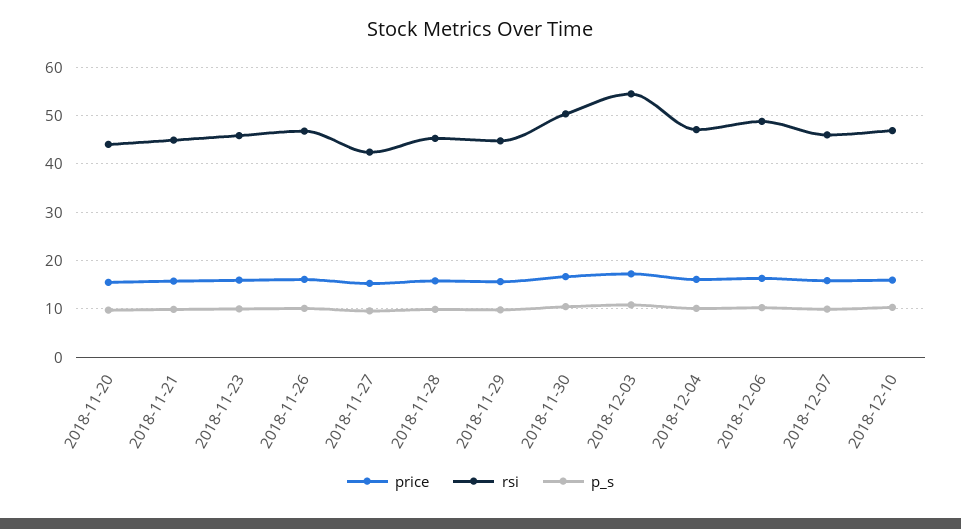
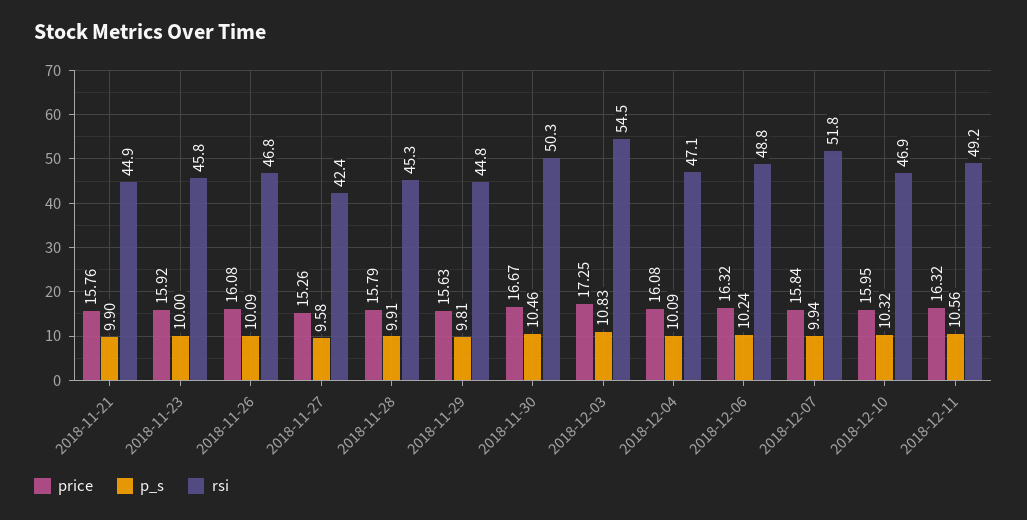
price, 2018-11-20: 16 -> none
rsi, 2018-11-20: 44 -> none
p_s, 2018-11-20: 10 -> none
rsi, 2018-12-07: 46 -> 51.8
price, 2018-12-11: none -> 16.32
p_s, 2018-12-11: none -> 10.56
rsi, 2018-12-11: none -> 49.2

